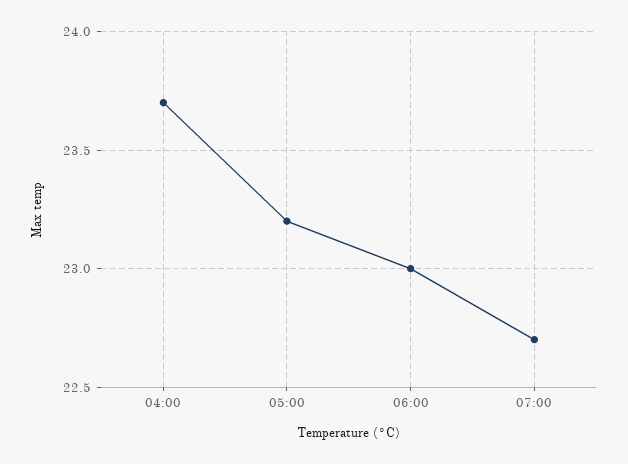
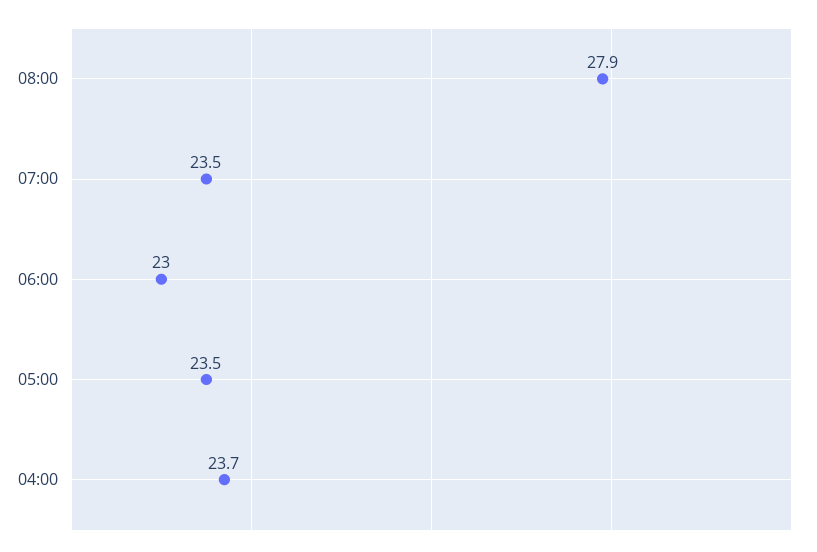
05:00: 23.2 -> 23.5
07:00: 22.7 -> 23.5
08:00: none -> 27.9

